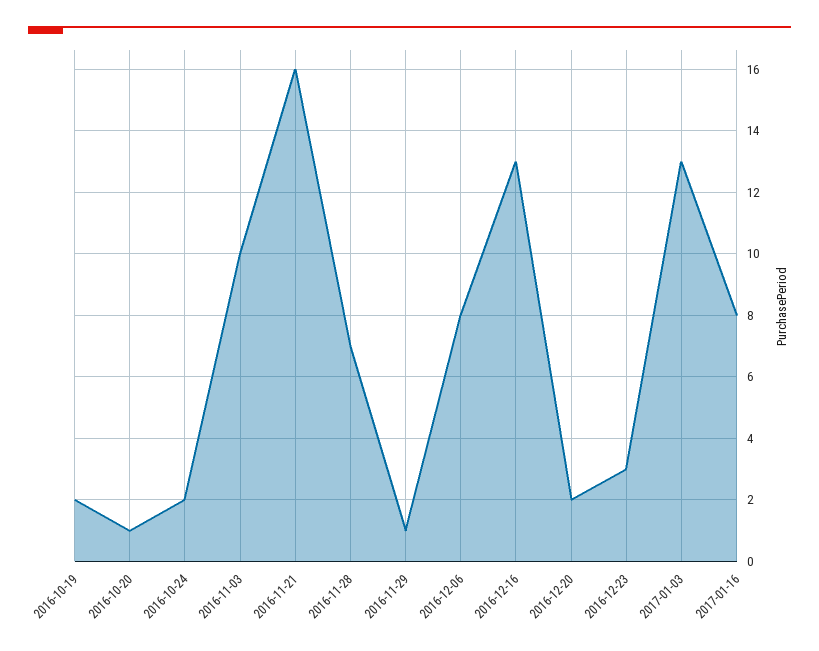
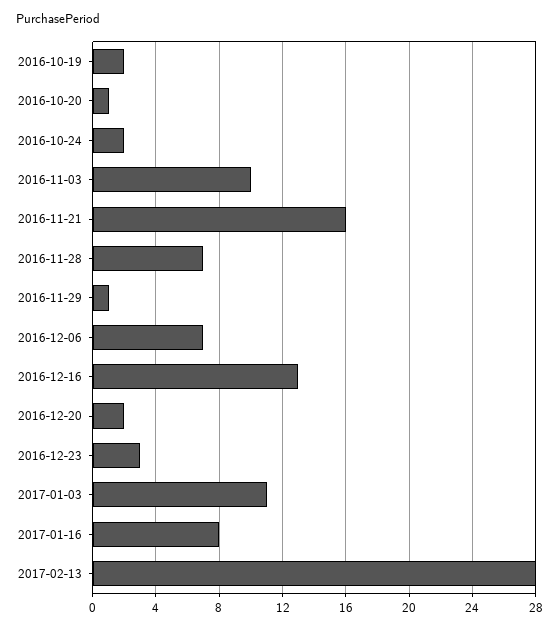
2016-12-06: 8 -> 7
2017-01-03: 13 -> 11
2017-02-13: none -> 28

